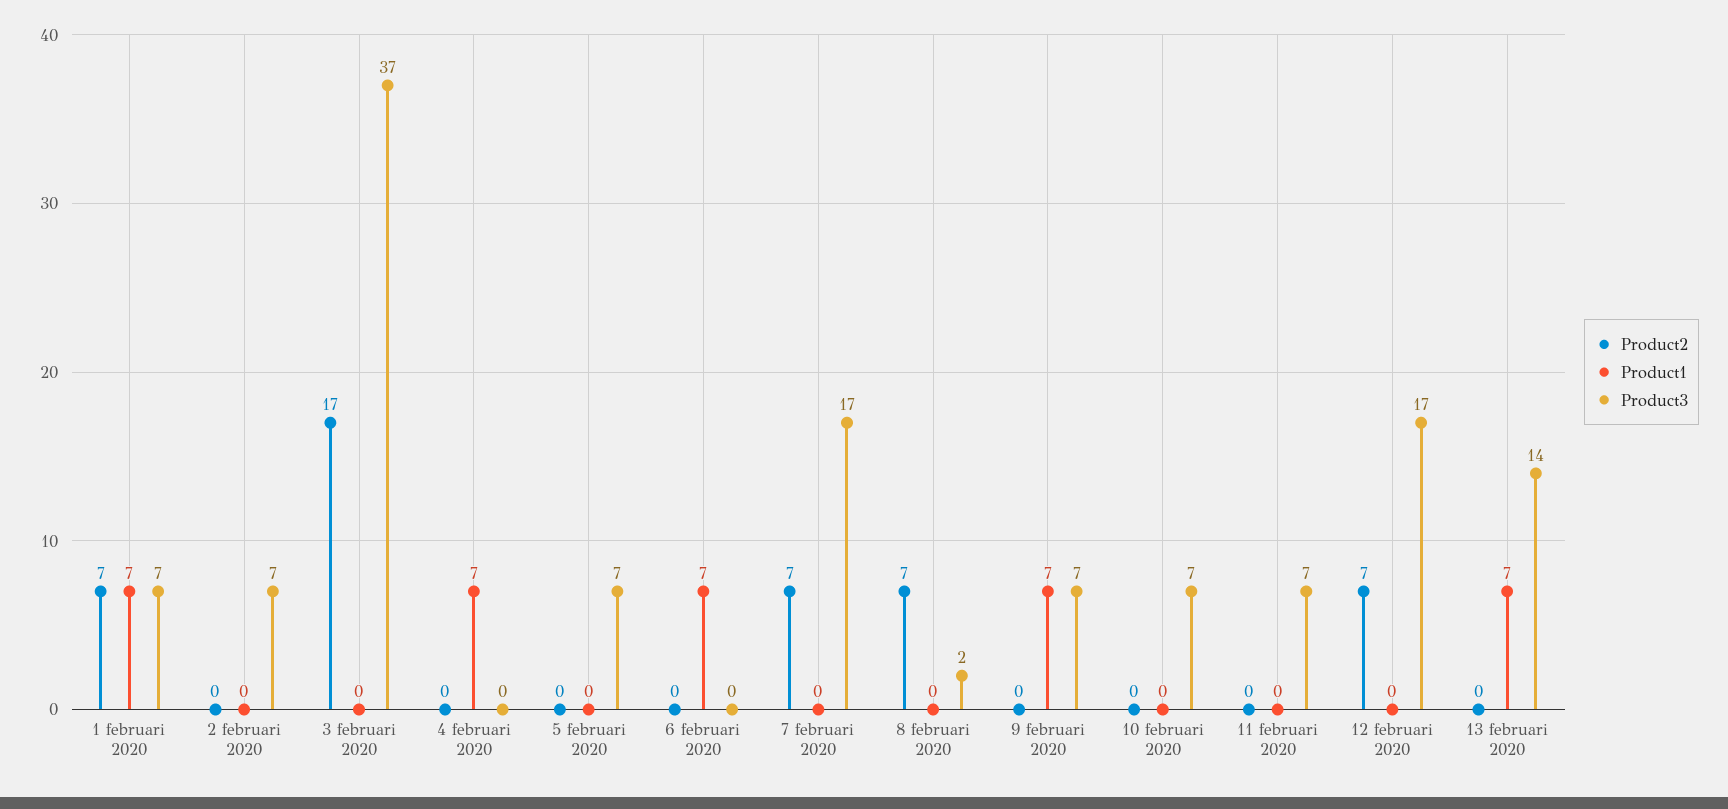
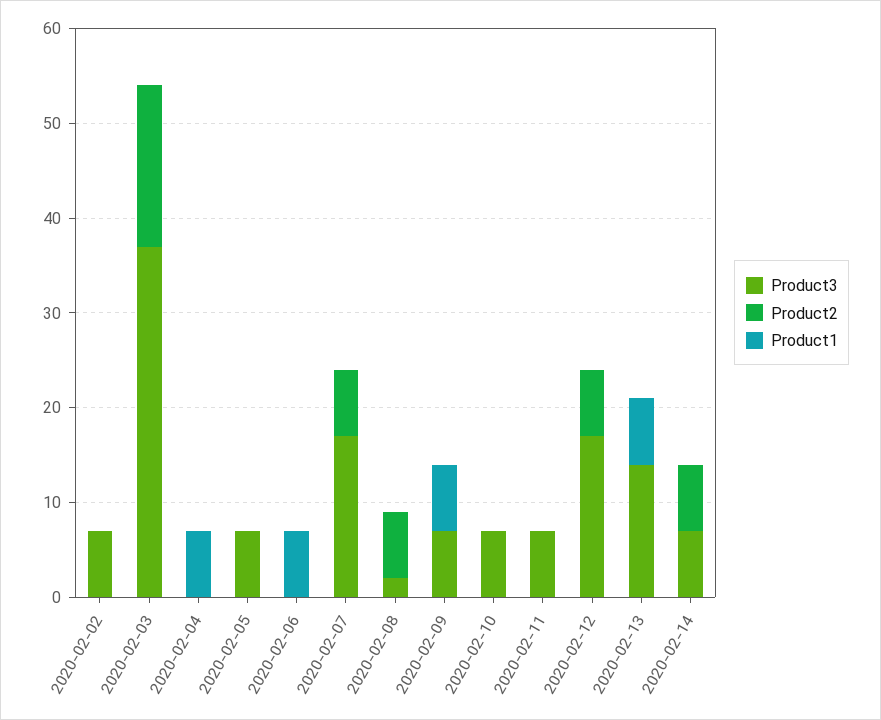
Product2, 1 februari 2020: 7 -> none
Product1, 1 februari 2020: 7 -> none
Product3, 1 februari 2020: 7 -> none
Product3, 2020-02-14: none -> 7
Product2, 2020-02-14: none -> 7
Product1, 2020-02-14: none -> 0

